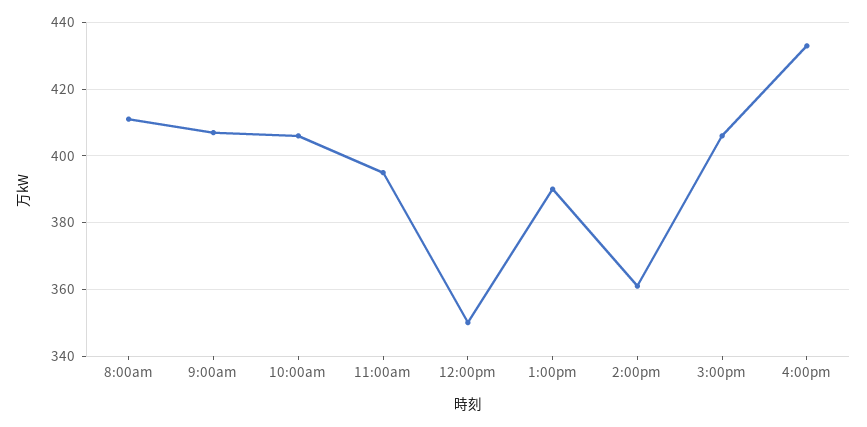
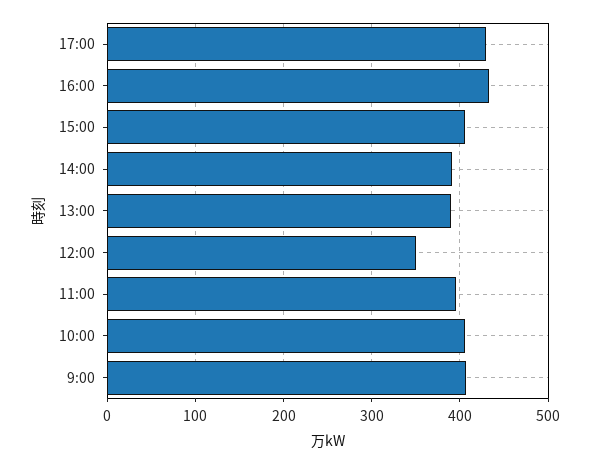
8:00am: 410 -> none
2:00pm: 360 -> 390
17:00: none -> 430

